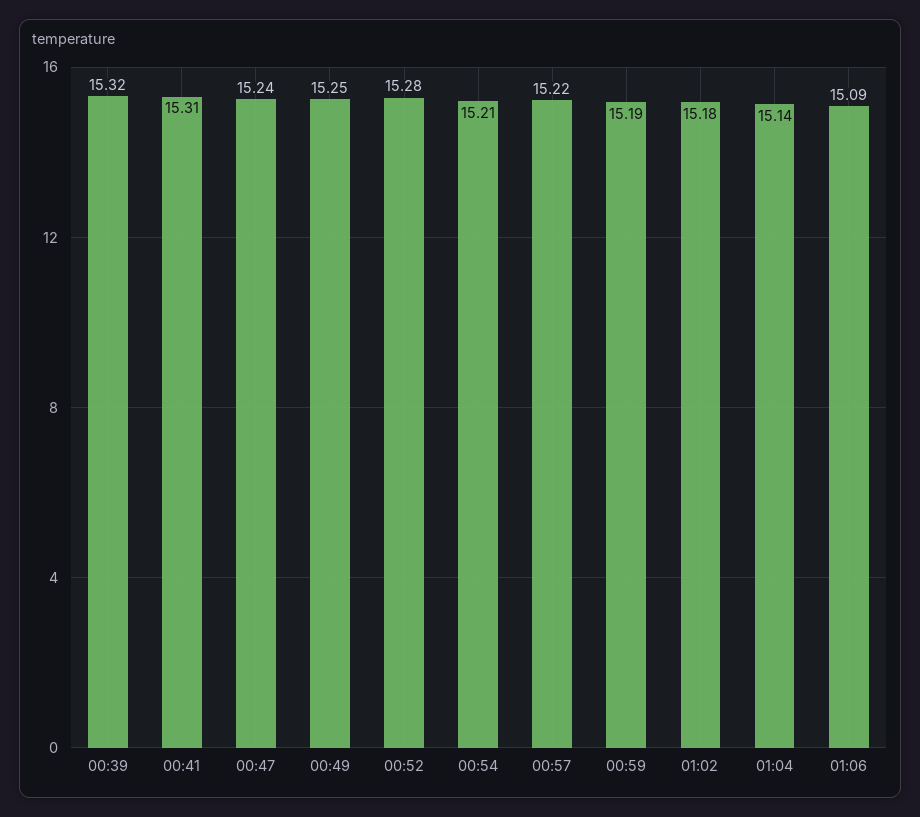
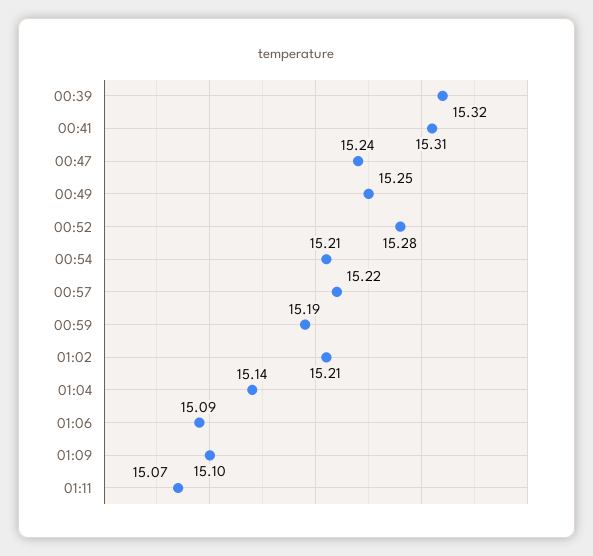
01:02: 15.18 -> 15.21
01:09: none -> 15.1
01:11: none -> 15.07

